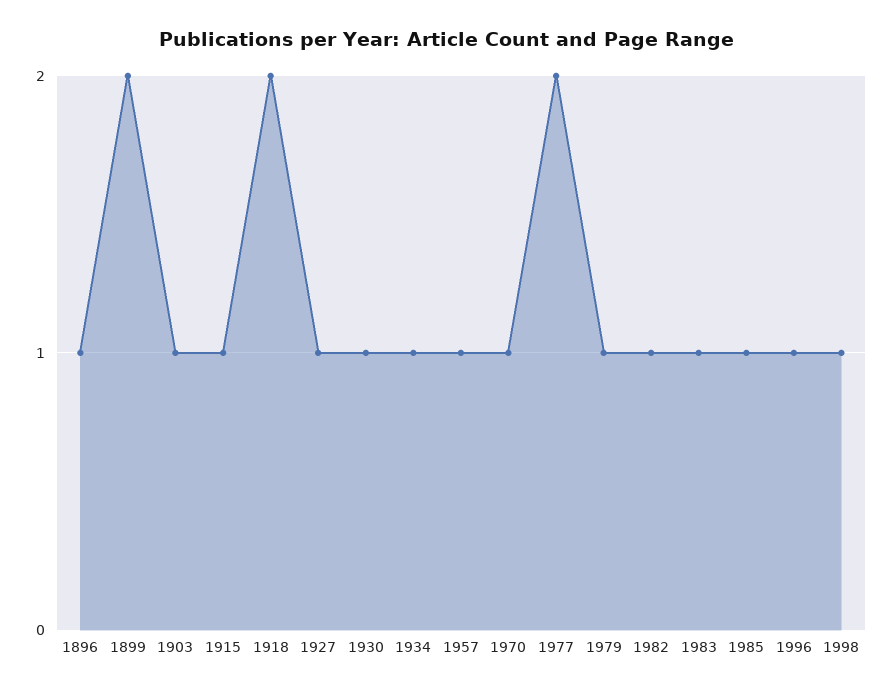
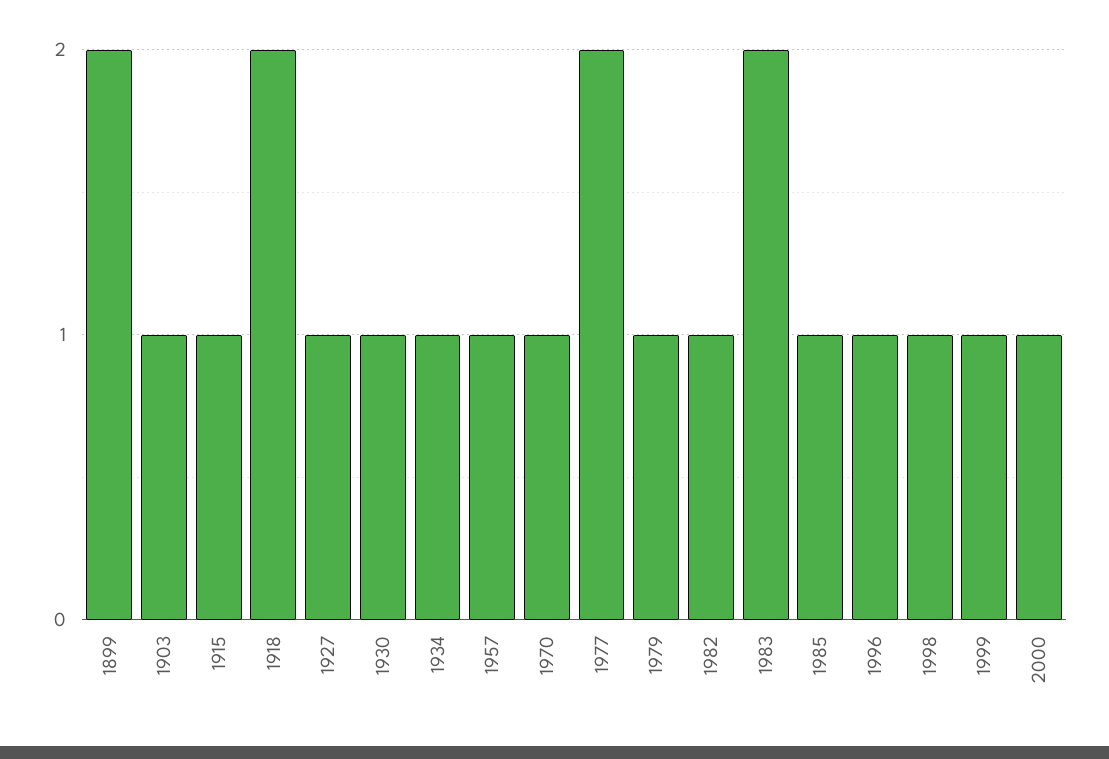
1896: 1 -> none
1983: 1 -> 2
1999: none -> 1
2000: none -> 1

